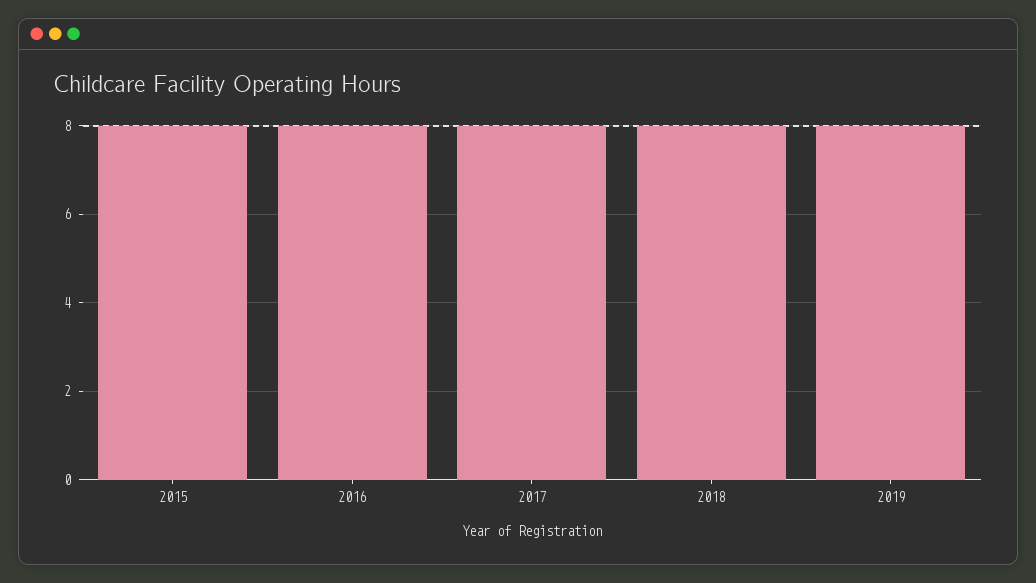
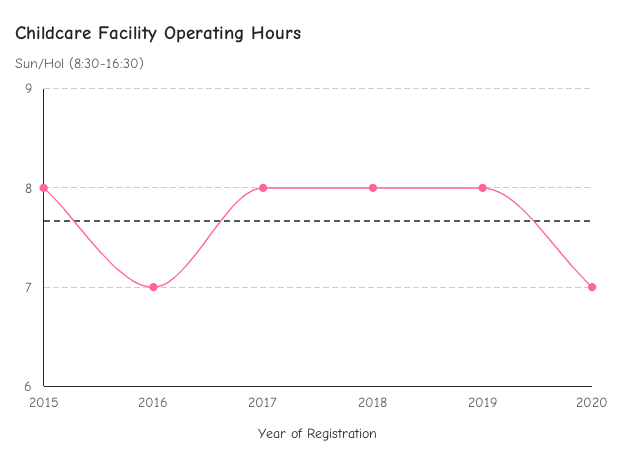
2016: 8 -> 7
2020: none -> 7

